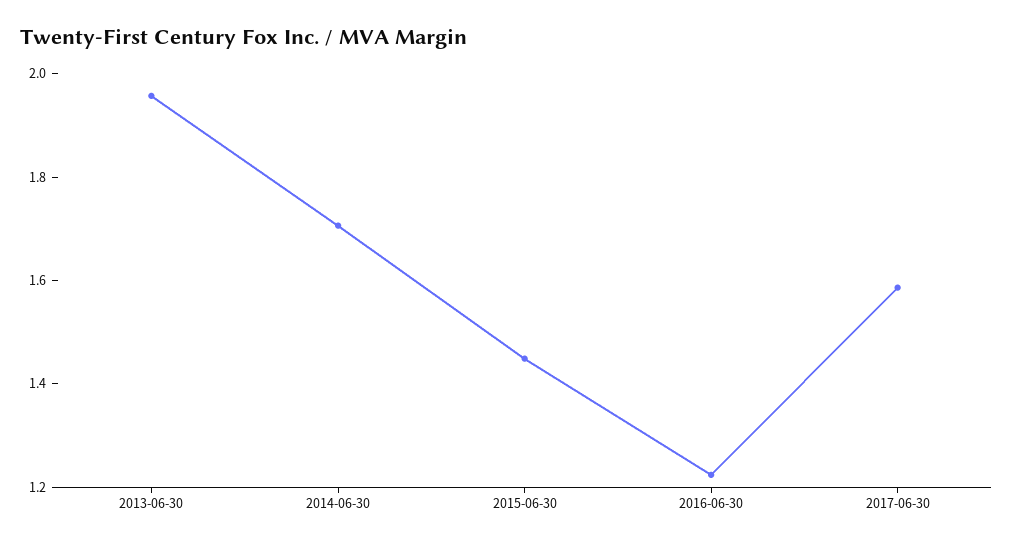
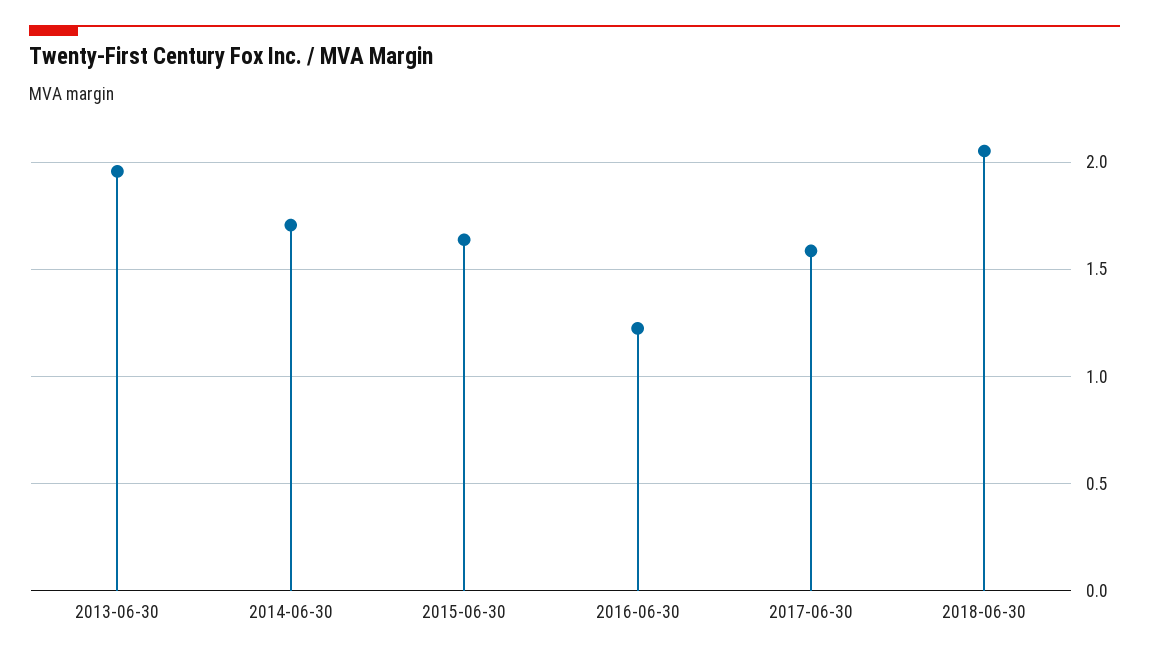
2015-06-30: 1.45 -> 1.65
2018-06-30: none -> 2.05

